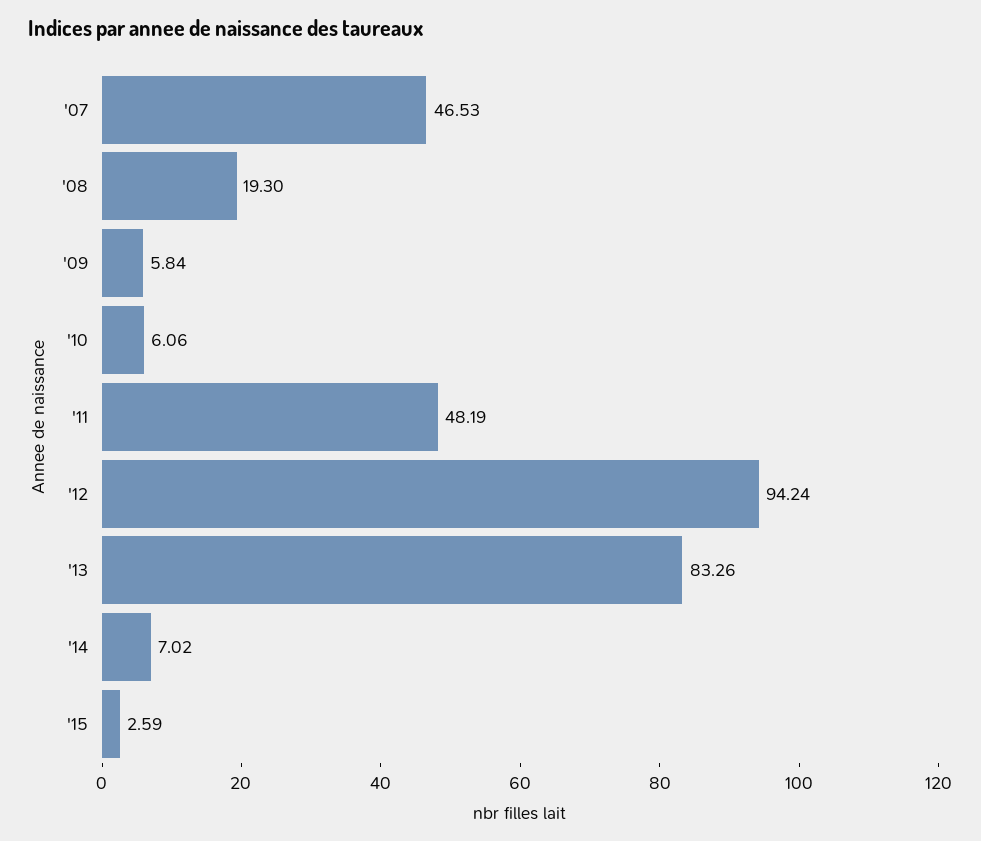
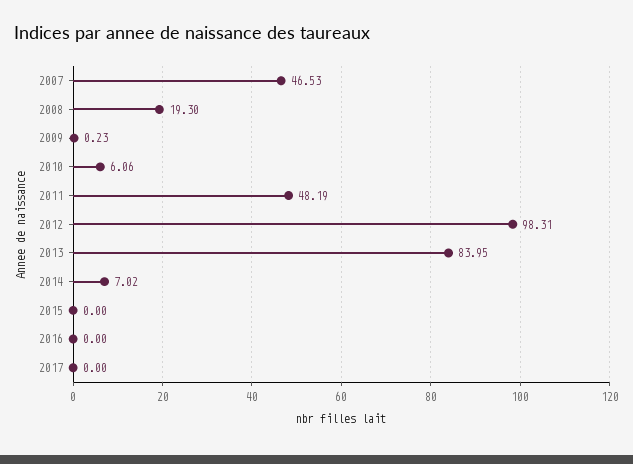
'09: 5.84 -> 0.23
'12: 94.24 -> 98.31
'13: 83.26 -> 83.95
'15: 2.59 -> 0
2016: none -> 0
2017: none -> 0

